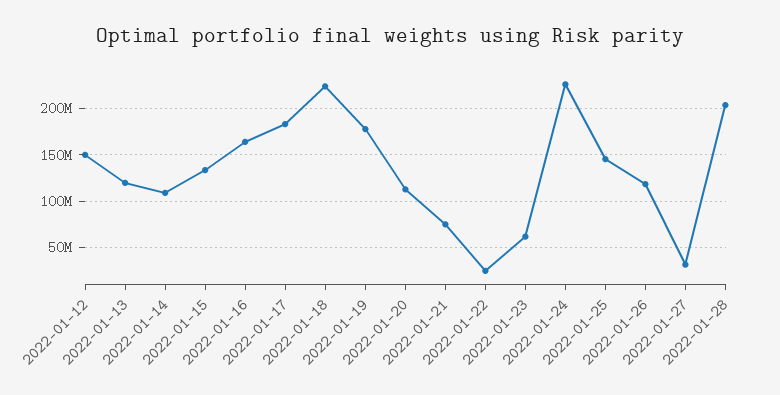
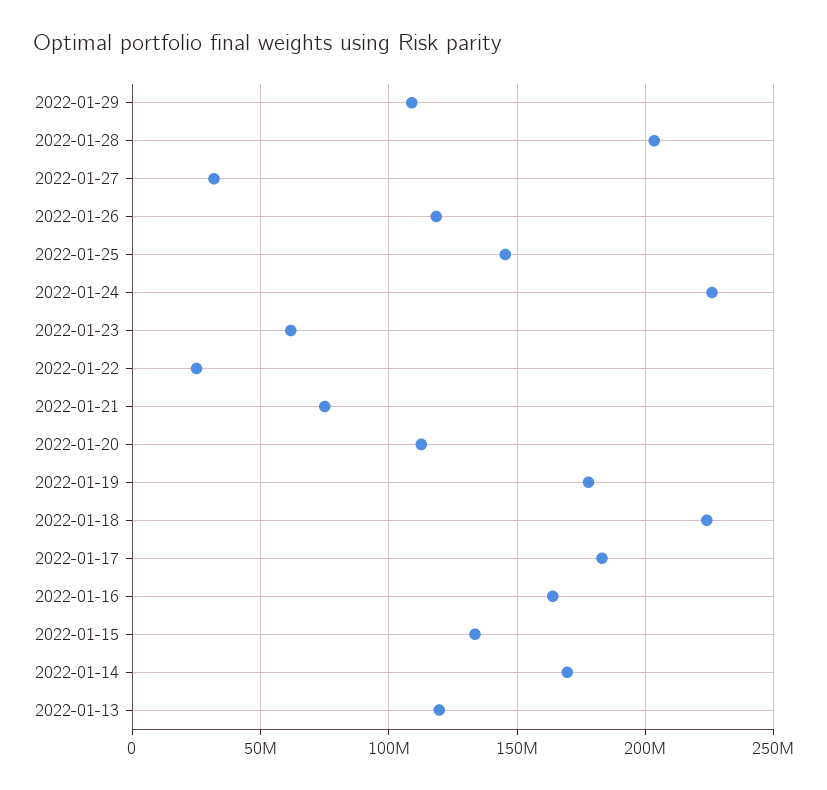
2022-01-12: 150000000 -> none
2022-01-14: 110000000 -> 170000000
2022-01-29: none -> 110000000

